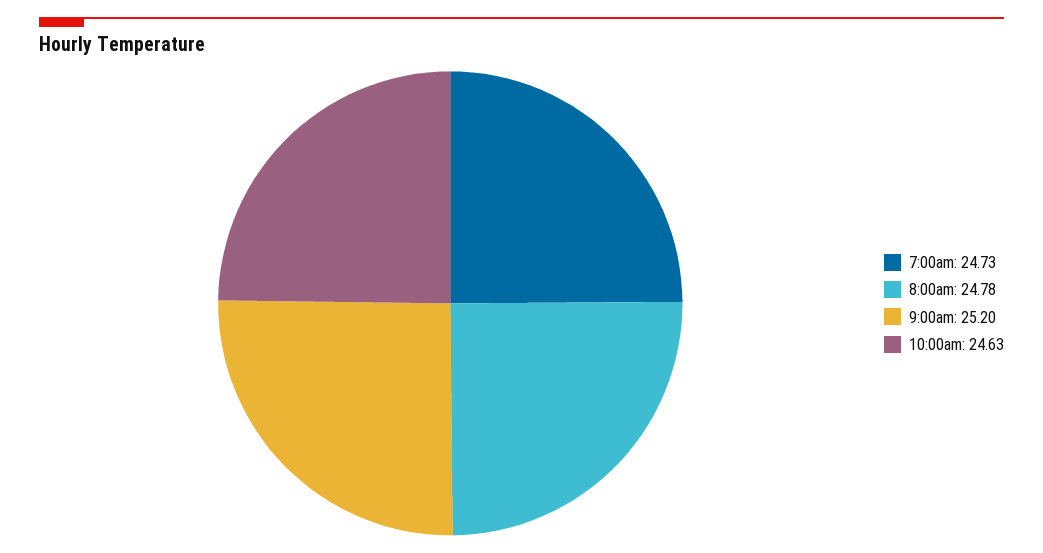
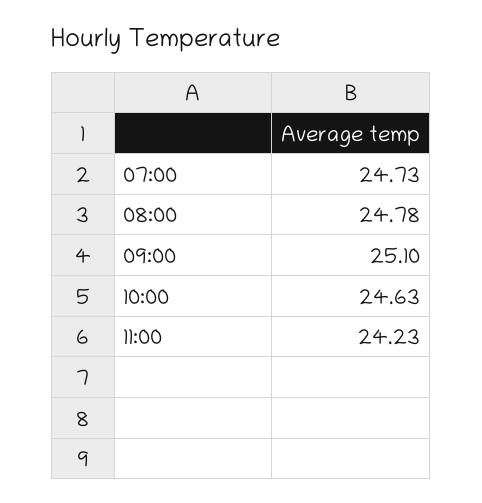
9:00am: 25.2 -> 25.1
11:00: none -> 24.23

